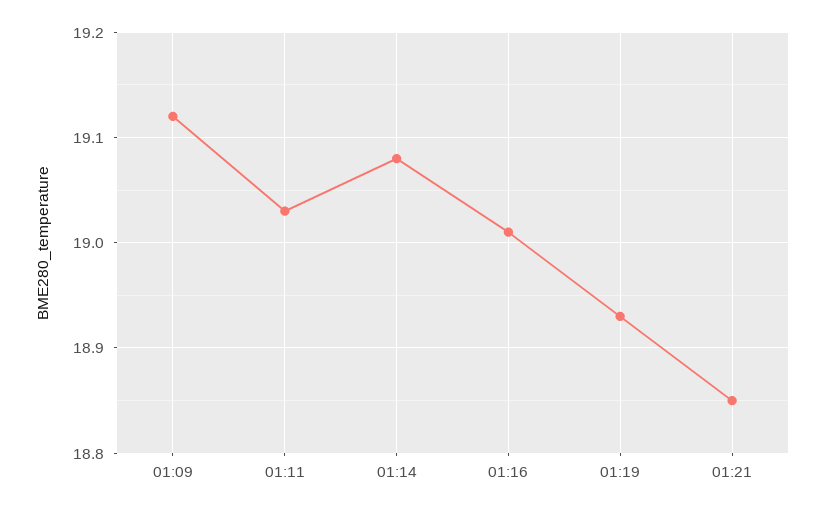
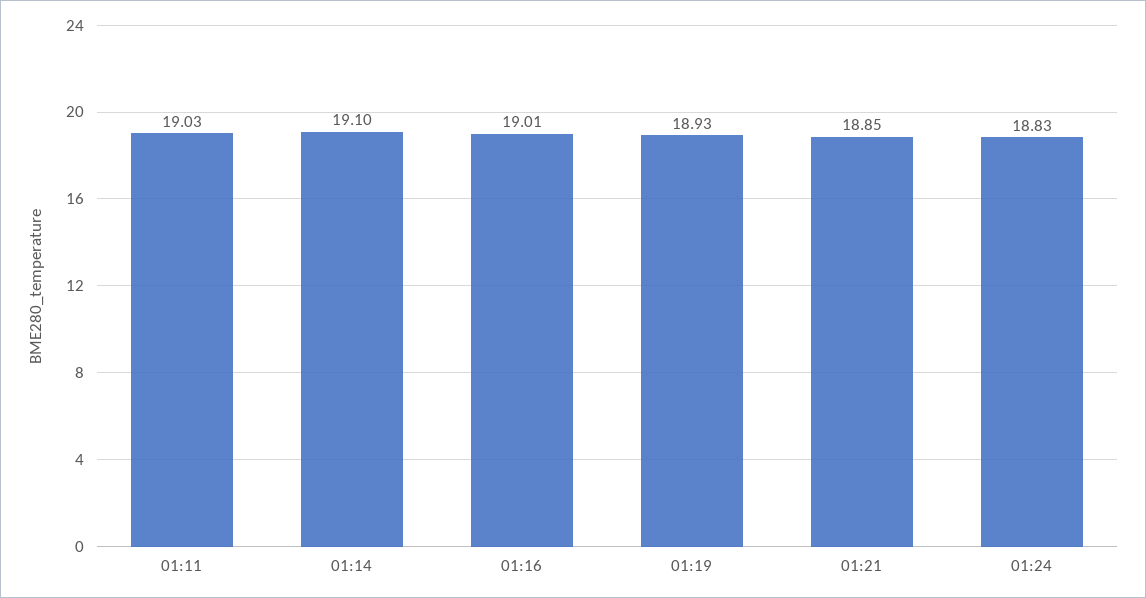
01:09: 19.12 -> none
01:14: 19.08 -> 19.1
01:24: none -> 18.83

